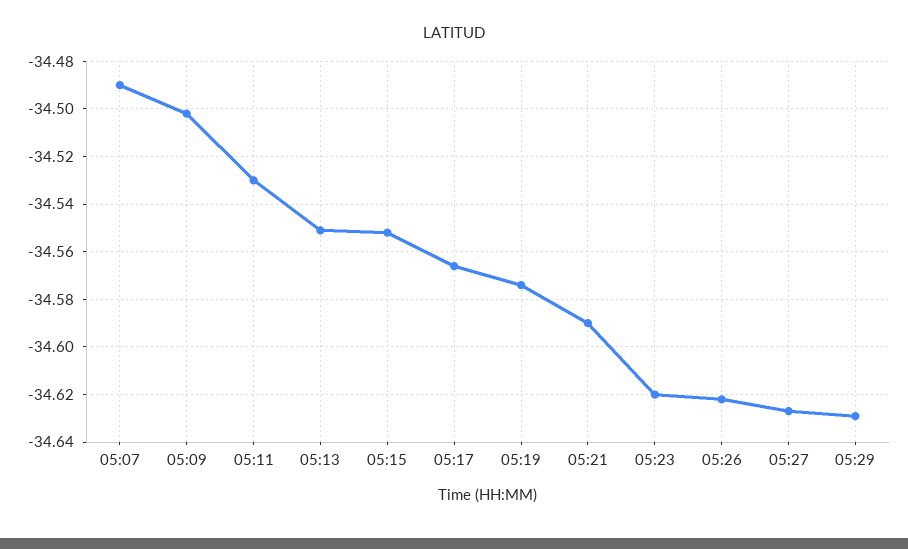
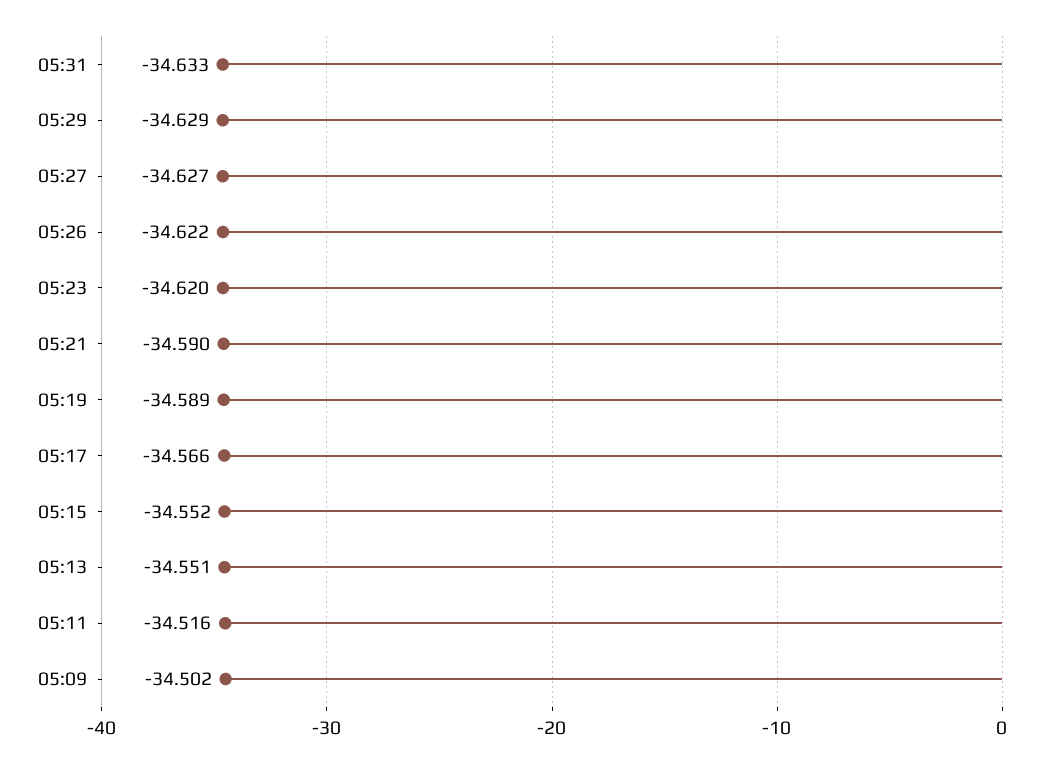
05:07: -34.49 -> none
05:11: -34.53 -> -34.516
05:19: -34.575 -> -34.589
05:31: none -> -34.633

